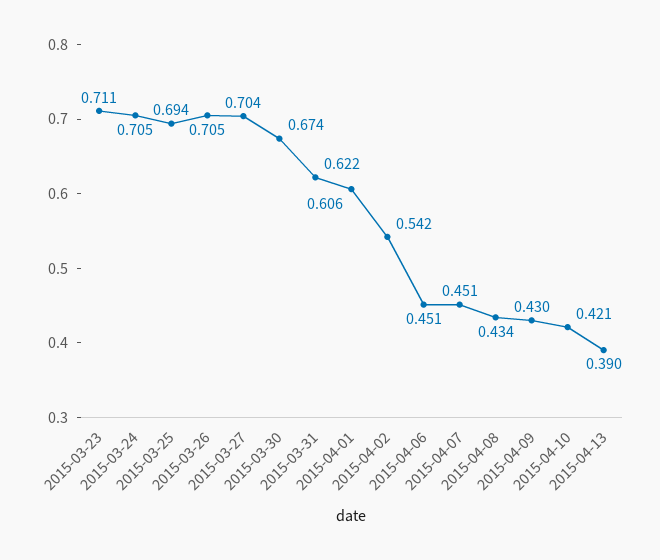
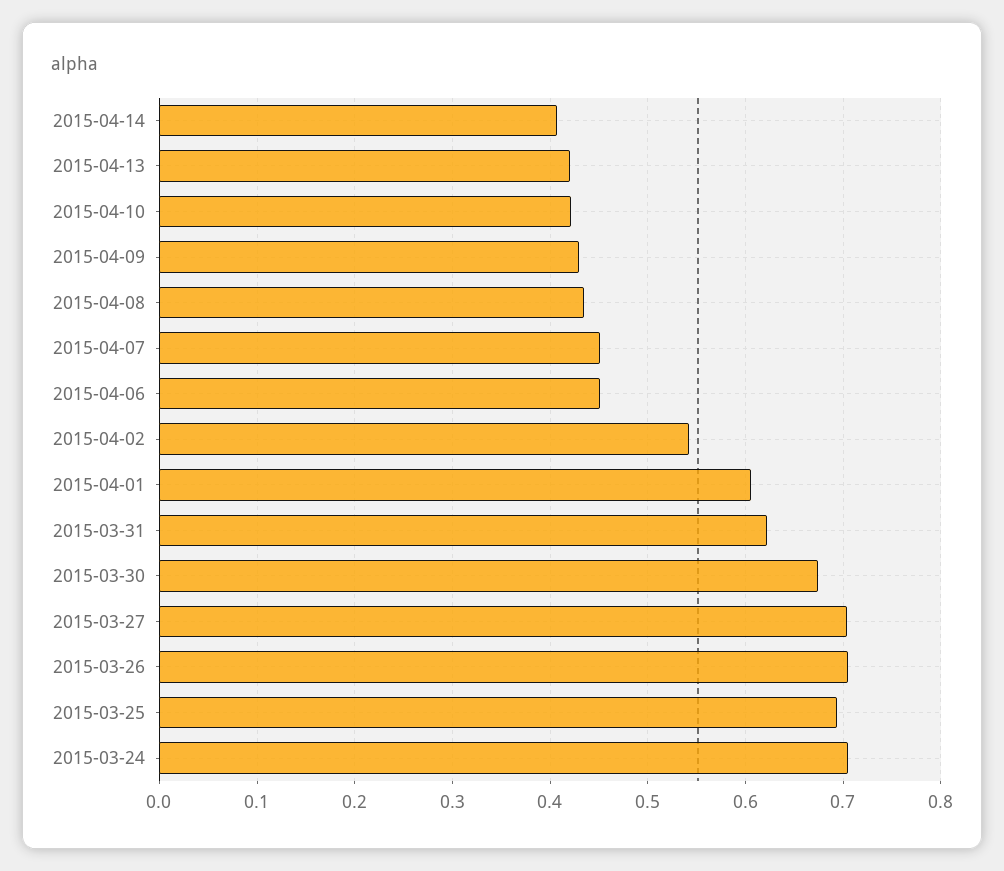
2015-03-23: 0.711 -> none
2015-04-13: 0.39 -> 0.42
2015-04-14: none -> 0.41

